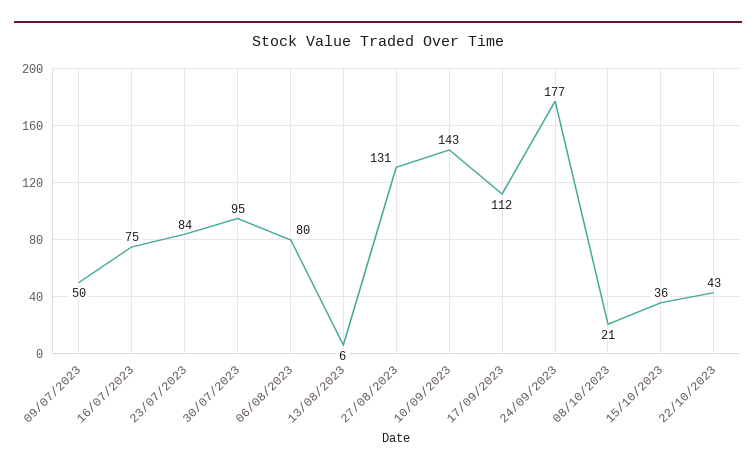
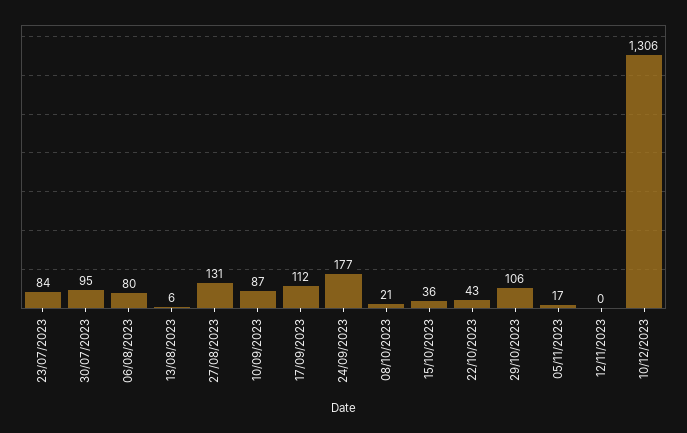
09/07/2023: 50 -> none
16/07/2023: 75 -> none
10/09/2023: 143 -> 87
29/10/2023: none -> 106
05/11/2023: none -> 17
12/11/2023: none -> 0
10/12/2023: none -> 1306

